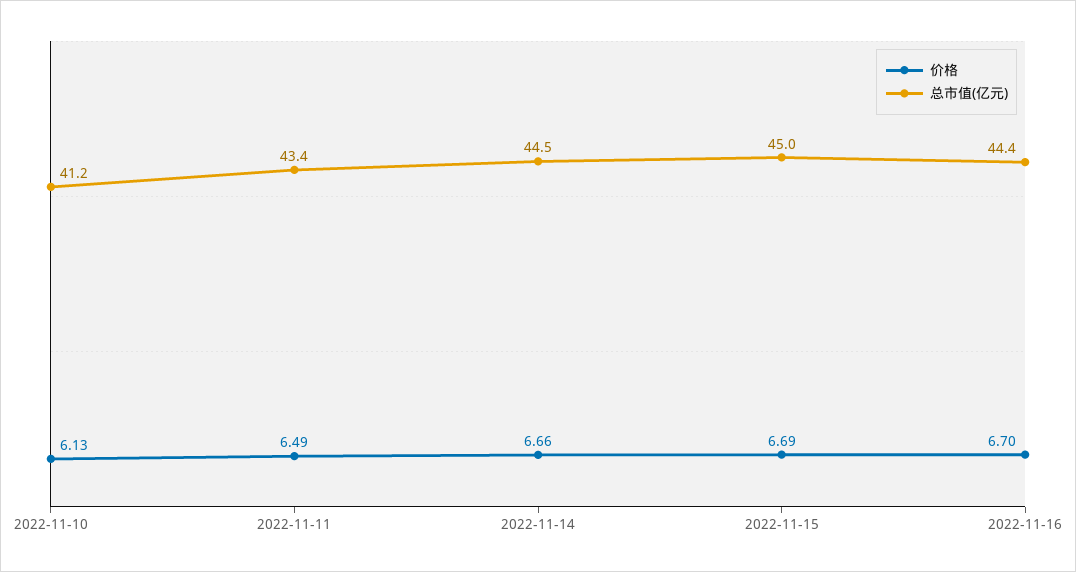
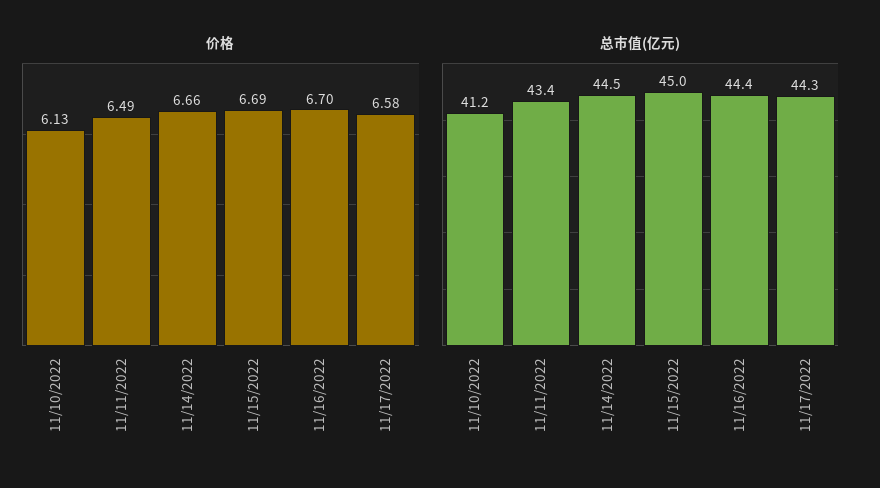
价格, 11/17/2022: none -> 6.58
总市值(亿元), 11/17/2022: none -> 44.3

